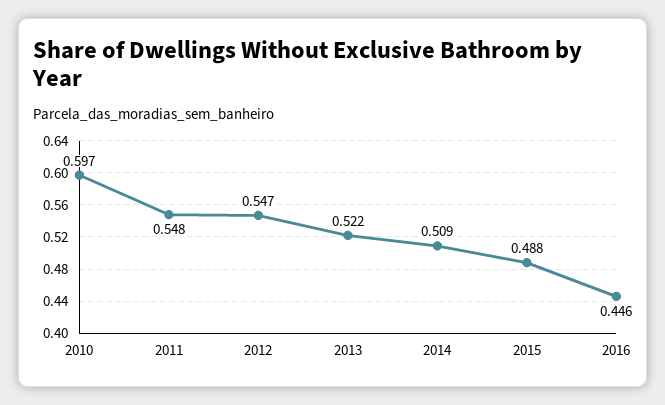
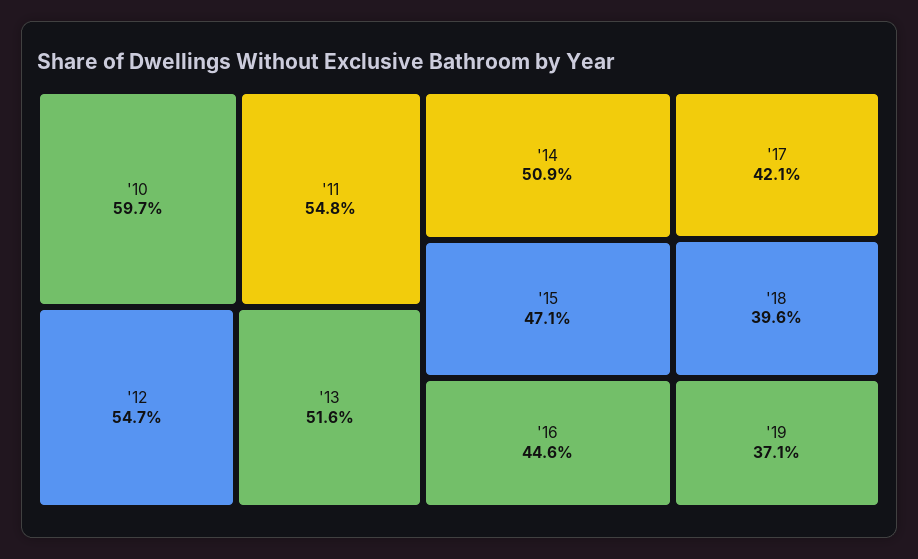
2013: 0.522 -> 0.516
2015: 0.488 -> 0.471
'17: none -> 0.421
'18: none -> 0.396
'19: none -> 0.371

